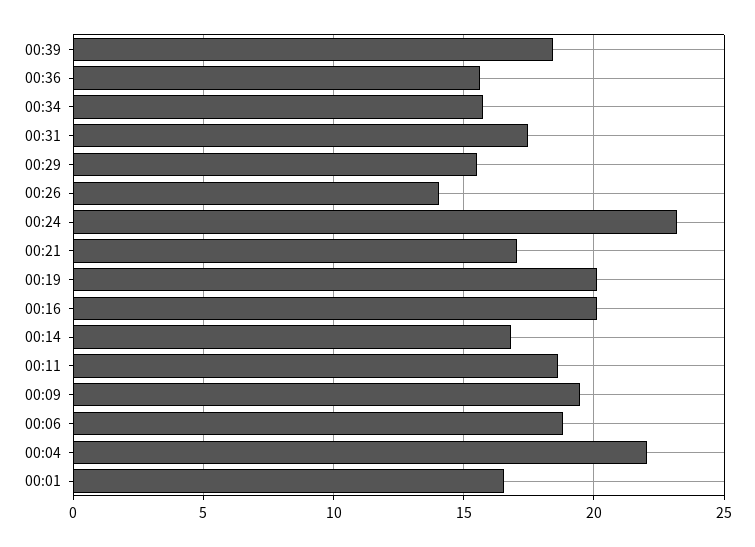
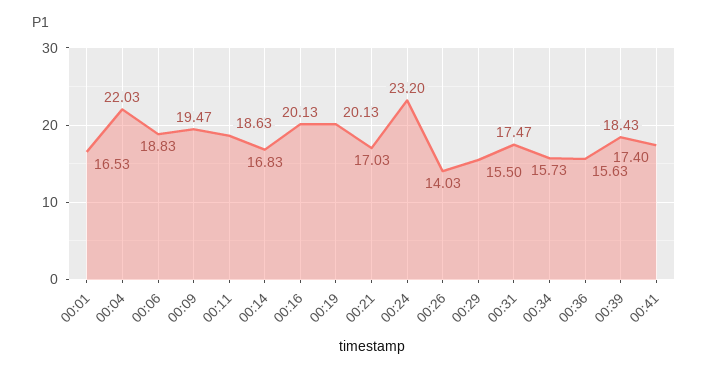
00:41: none -> 17.4

